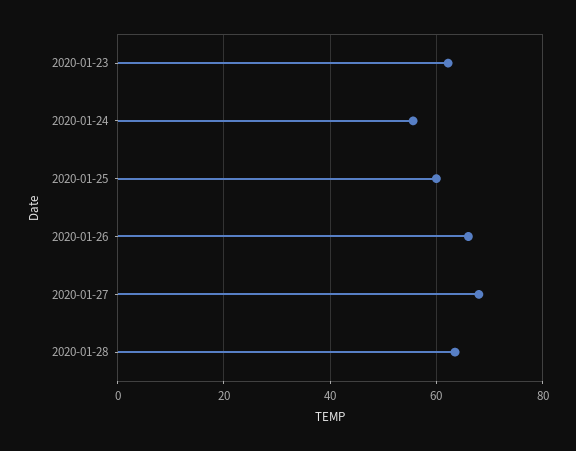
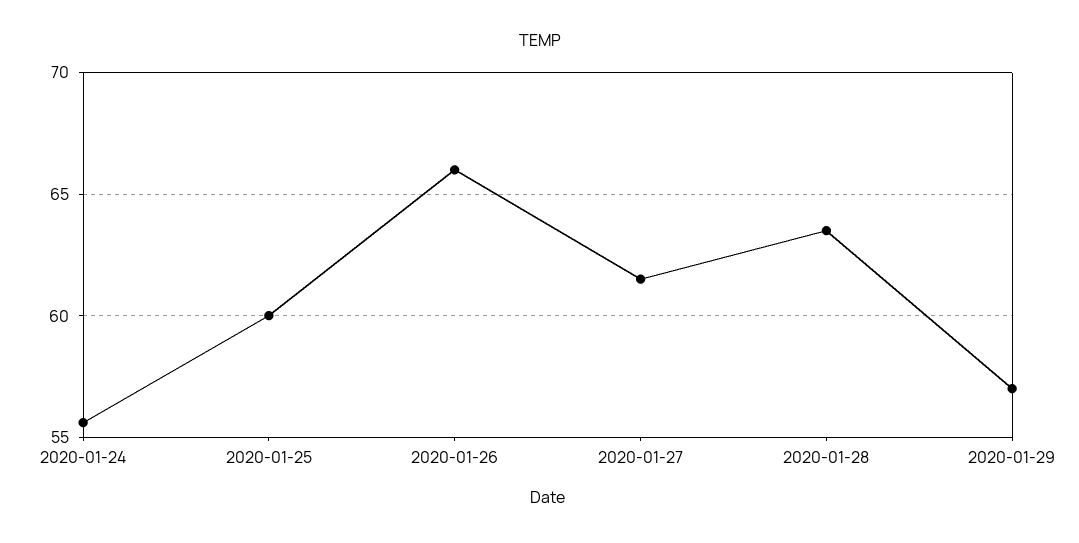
2020-01-23: 62 -> none
2020-01-27: 68 -> 61.5
2020-01-29: none -> 57

